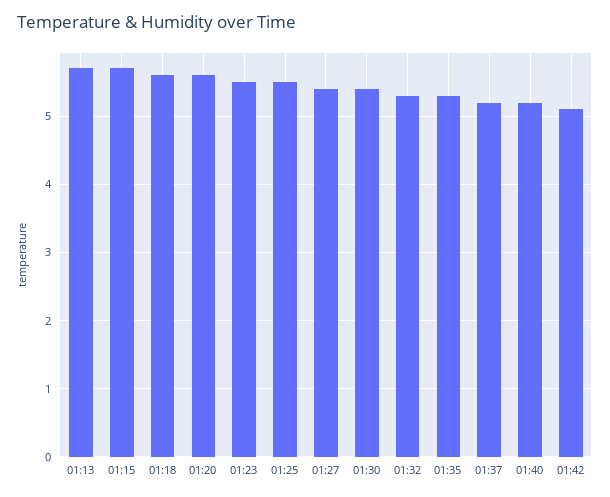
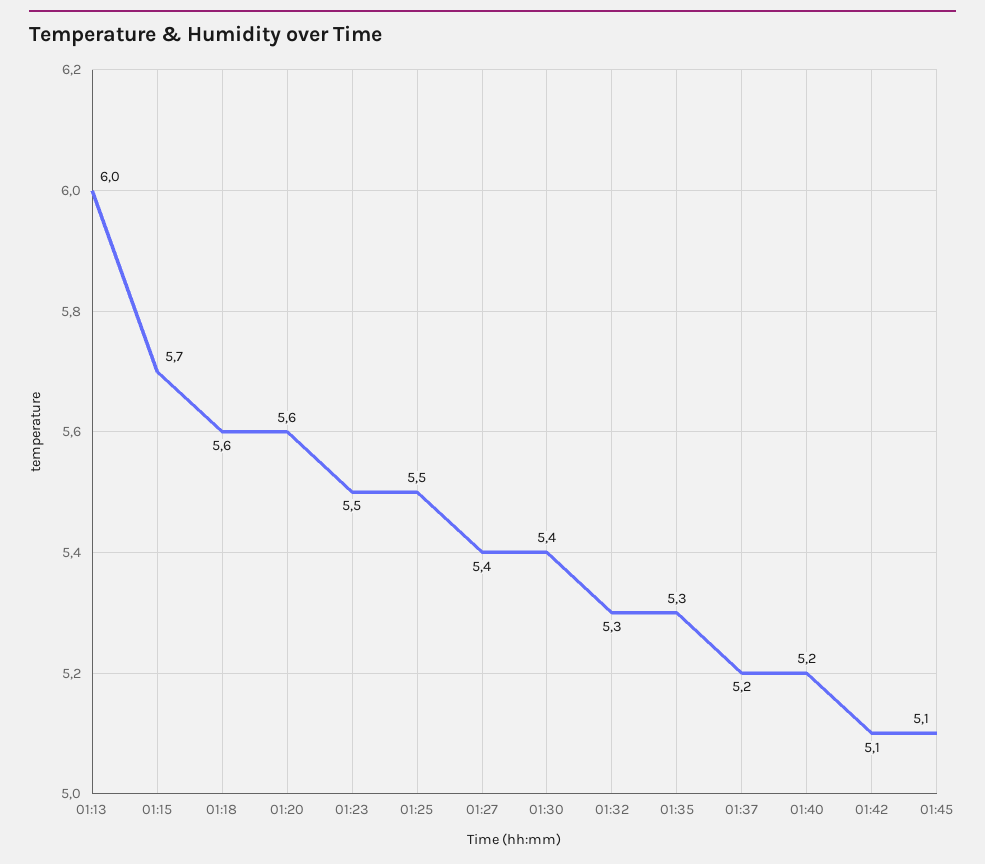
01:13: 5.7 -> 6
01:45: none -> 5.1

